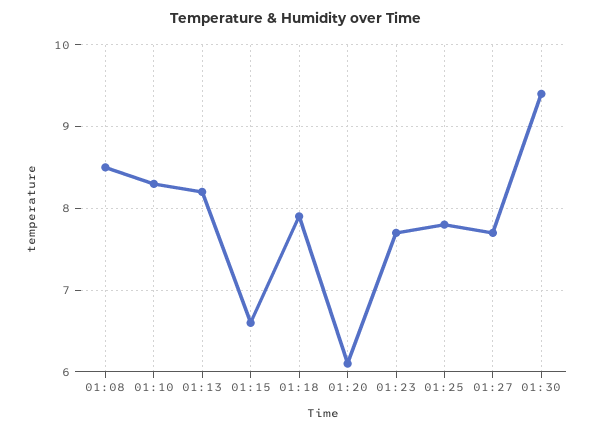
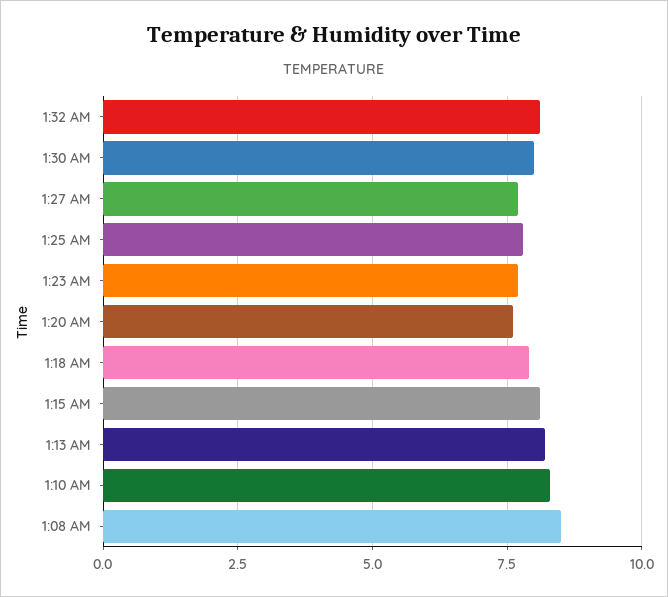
01:15: 6.6 -> 8
01:20: 6.1 -> 7.5
01:30: 9.4 -> 8
1:32 AM: none -> 8

